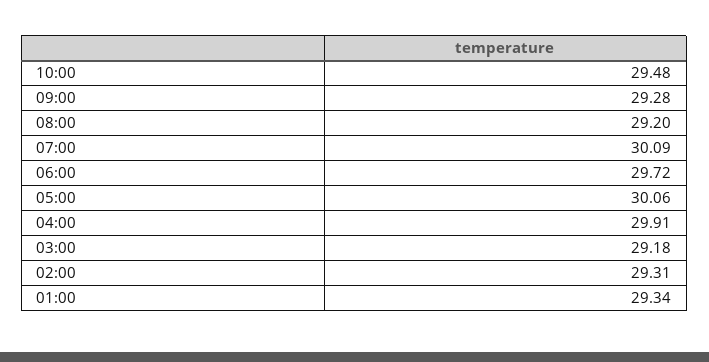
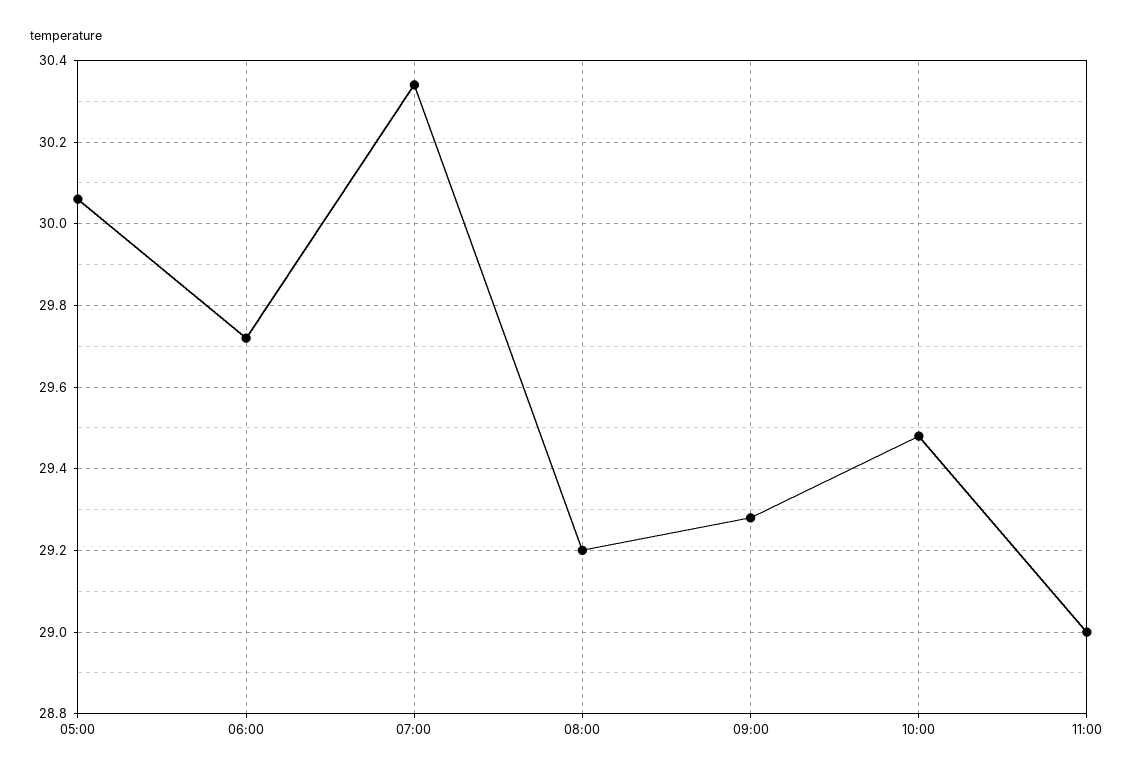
07:00: 30.09 -> 30.35
04:00: 29.91 -> none
03:00: 29.18 -> none
02:00: 29.31 -> none
01:00: 29.34 -> none
11:00: none -> 29

